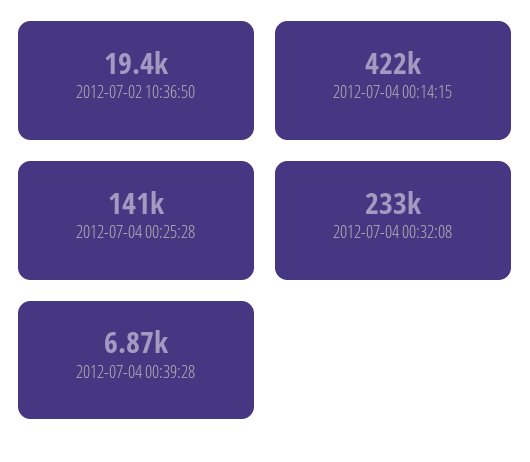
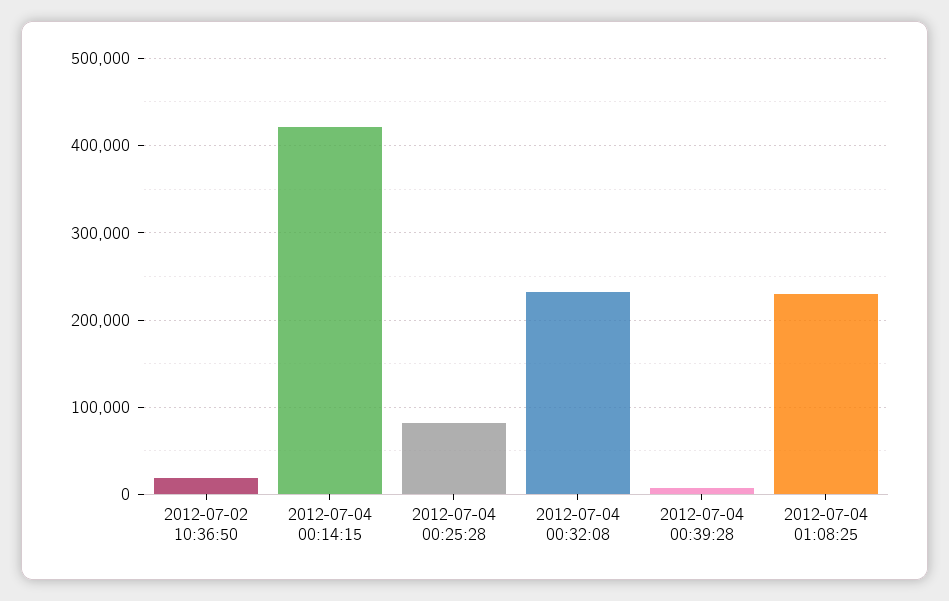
2012-07-04 00:25:28: 141000 -> 80000
2012-07-04 01:08:25: none -> 230000

